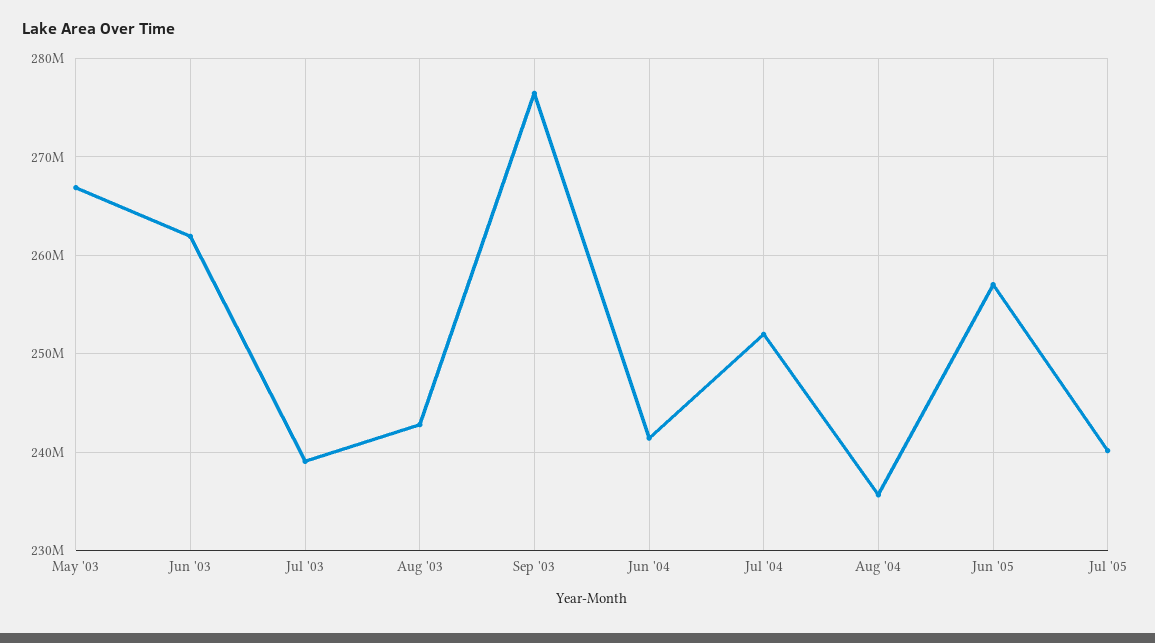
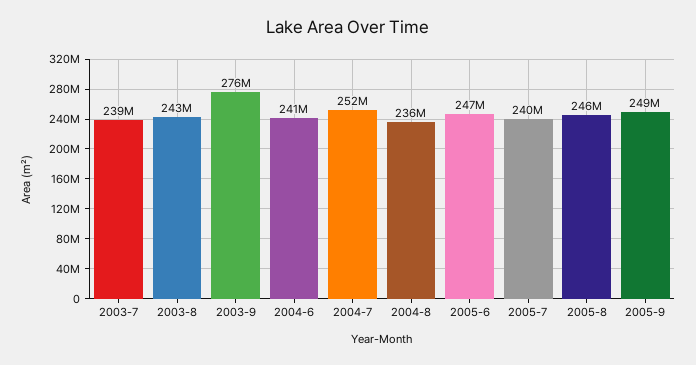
May '03: 267000000 -> none
Jun '03: 262000000 -> none
Jun '05: 257000000 -> 247000000
2005-8: none -> 246000000
2005-9: none -> 249000000

